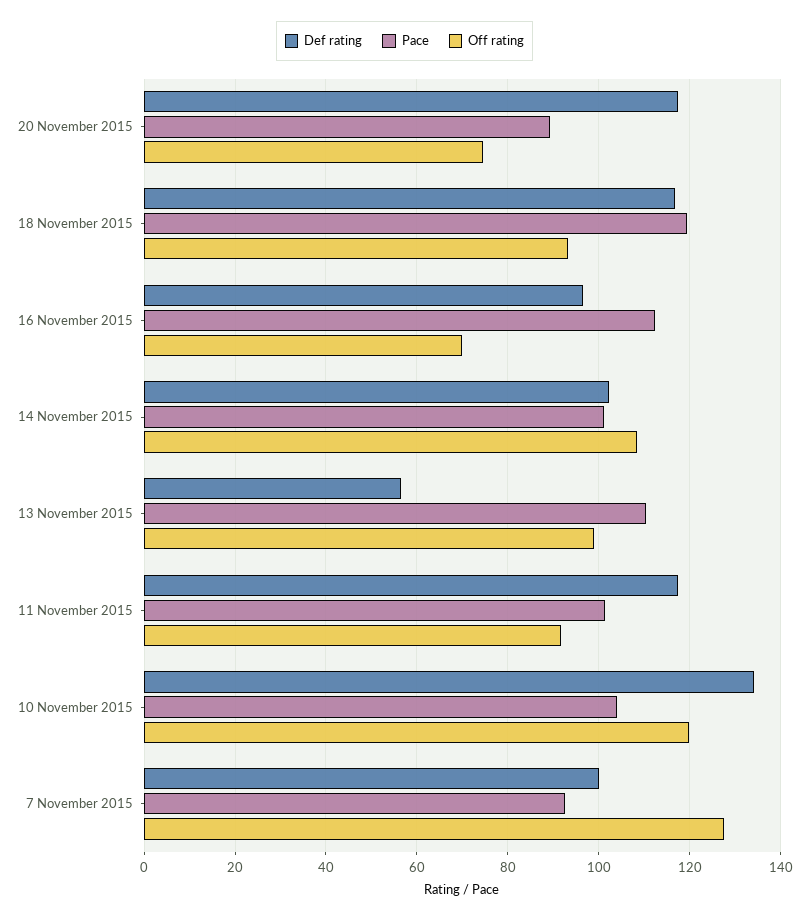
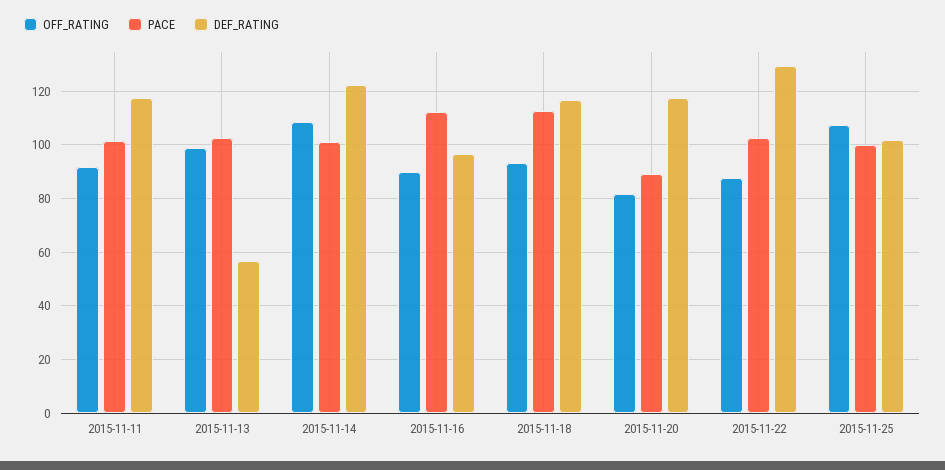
Off rating, 20 November 2015: 74 -> 82.5
Pace, 18 November 2015: 120 -> 112.5
Off rating, 16 November 2015: 70 -> 90
Def rating, 14 November 2015: 102 -> 122.5
Pace, 13 November 2015: 110 -> 102.5
Def rating, 10 November 2015: 134 -> none
Pace, 10 November 2015: 104 -> none
Off rating, 10 November 2015: 120 -> none
Def rating, 7 November 2015: 100 -> none
Pace, 7 November 2015: 92 -> none
Off rating, 7 November 2015: 128 -> none
Off rating, 2015-11-22: none -> 87.5
Pace, 2015-11-22: none -> 102.5
Def rating, 2015-11-22: none -> 130
Off rating, 2015-11-25: none -> 107.5
Pace, 2015-11-25: none -> 100
Def rating, 2015-11-25: none -> 102.5

